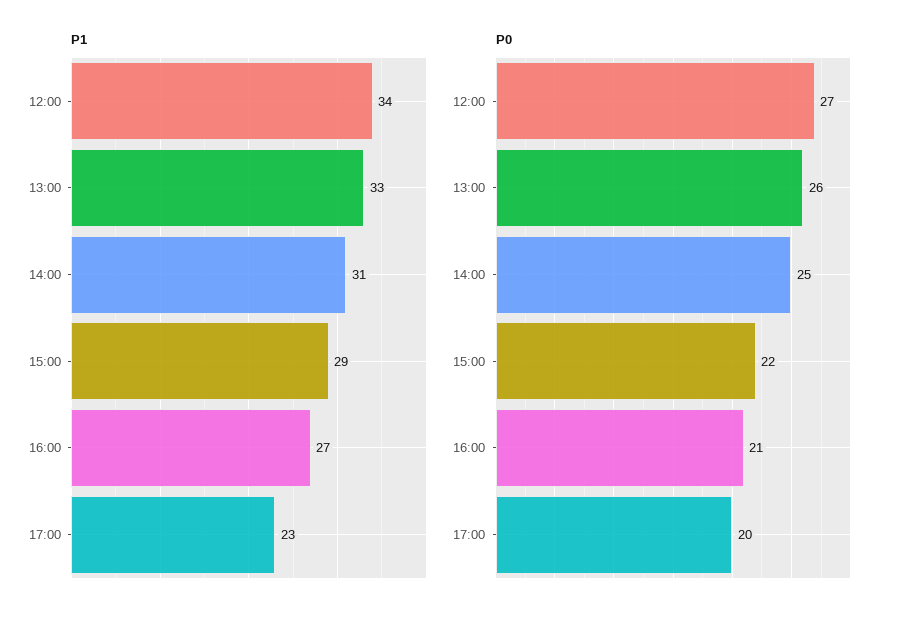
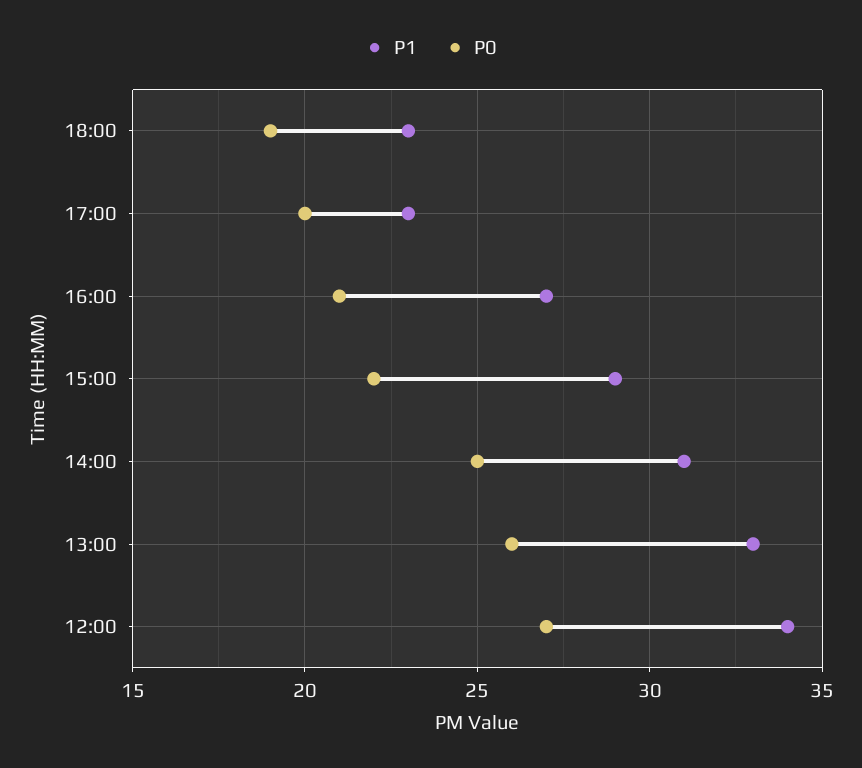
P1, 18:00: none -> 23
P0, 18:00: none -> 19

